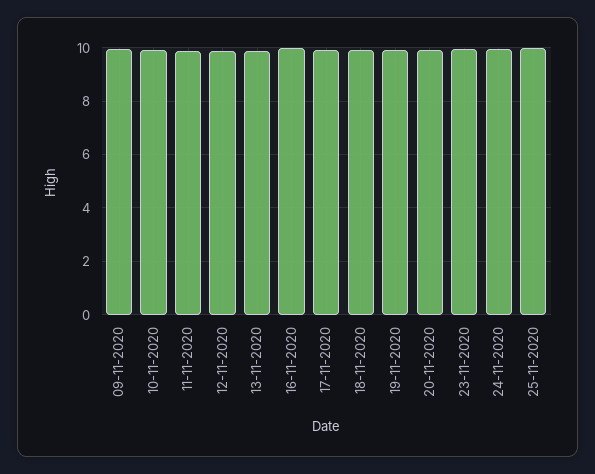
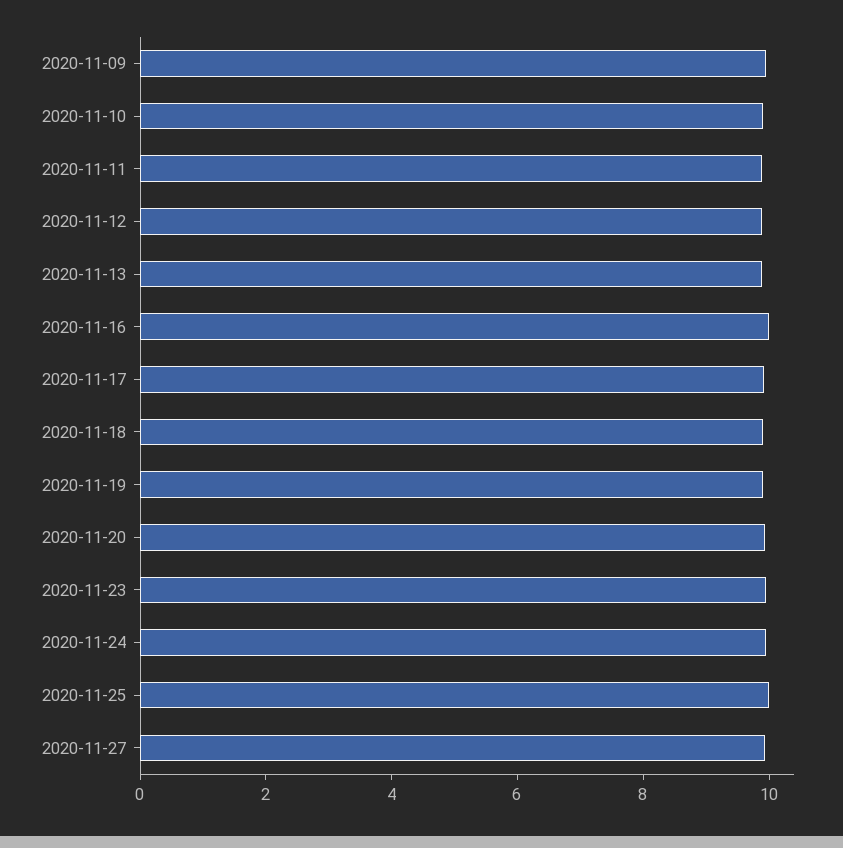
2020-11-27: none -> 10

